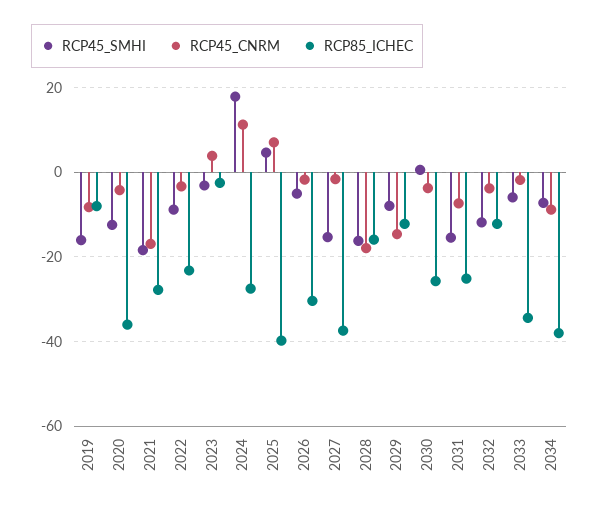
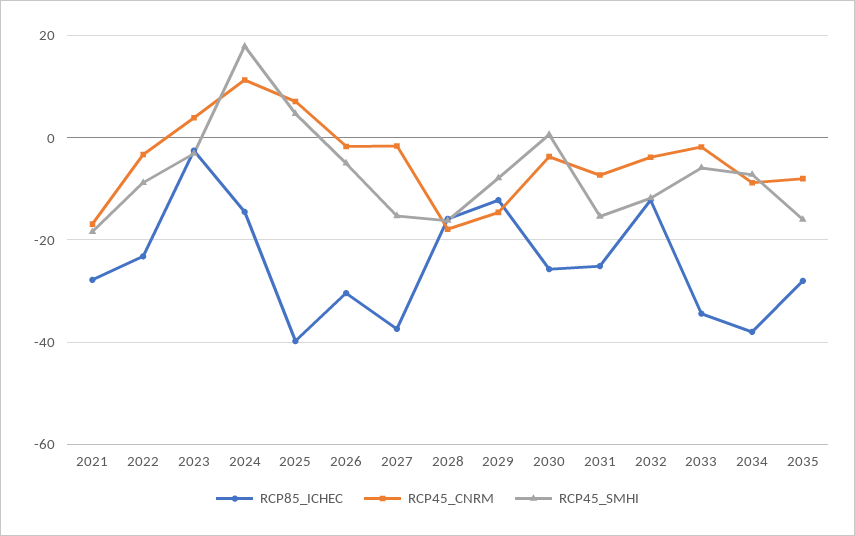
RCP45_SMHI, 2019: -16 -> none
RCP45_CNRM, 2019: -8 -> none
RCP85_ICHEC, 2019: -8 -> none
RCP45_SMHI, 2020: -12 -> none
RCP45_CNRM, 2020: -4 -> none
RCP85_ICHEC, 2020: -36 -> none
RCP85_ICHEC, 2024: -28 -> -14
RCP85_ICHEC, 2035: none -> -28
RCP45_CNRM, 2035: none -> -8
RCP45_SMHI, 2035: none -> -16

